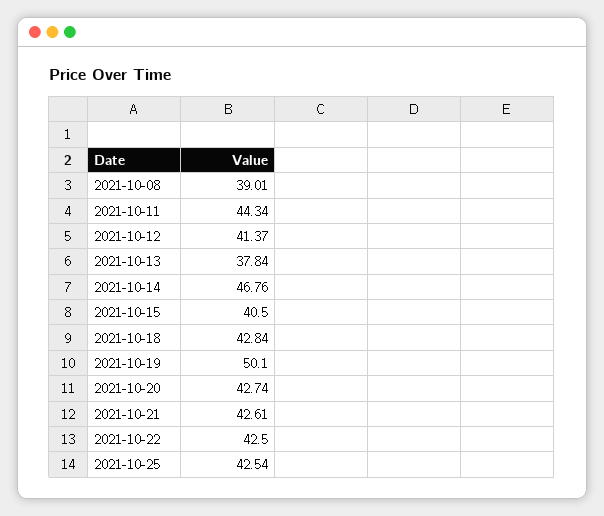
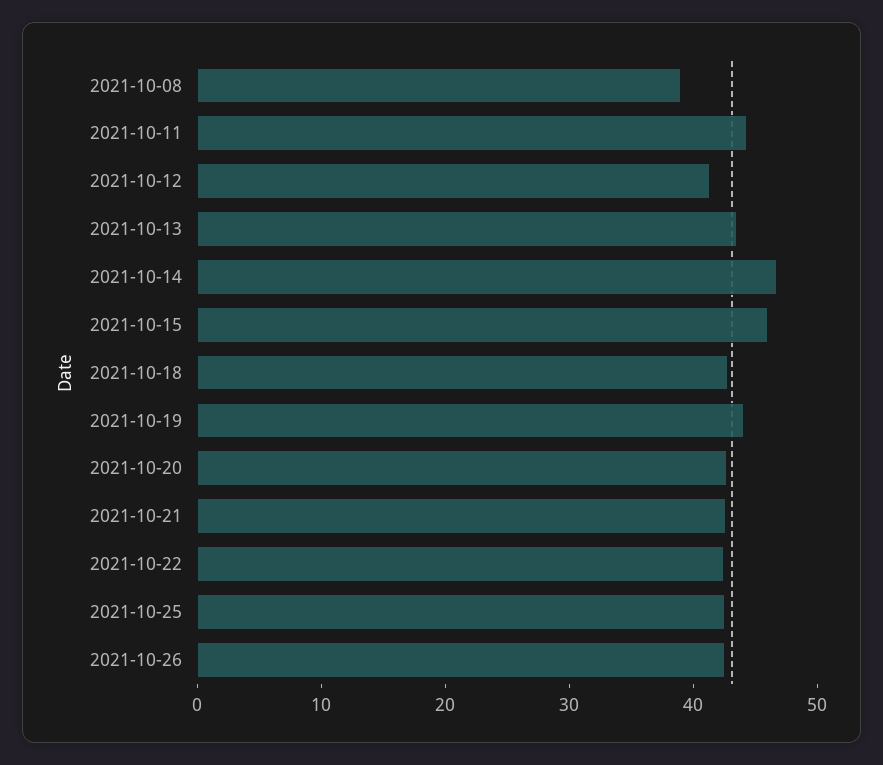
2021-10-13: 37.84 -> 44
2021-10-15: 40.5 -> 46
2021-10-19: 50.1 -> 44
2021-10-26: none -> 42

